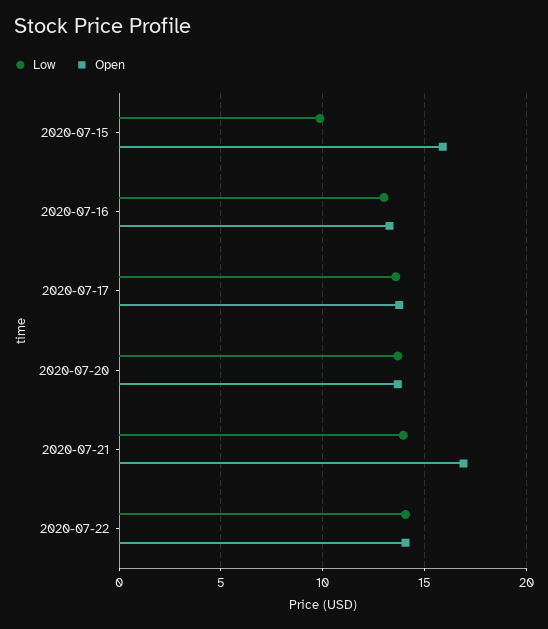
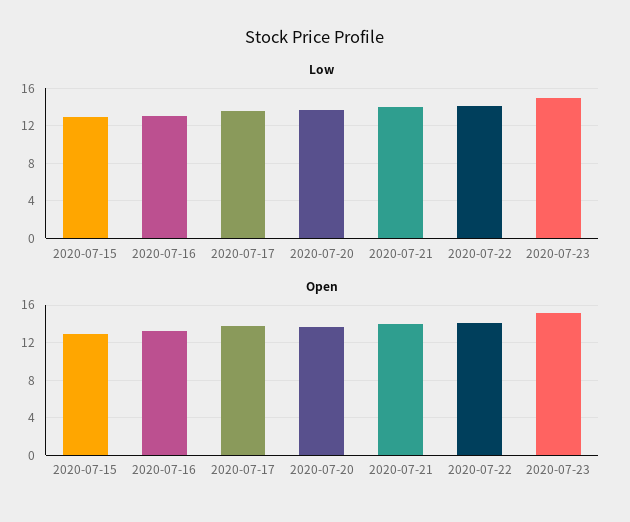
Low, 2020-07-15: 10 -> 13
Open, 2020-07-15: 16 -> 13
Open, 2020-07-21: 17 -> 14
Low, 2020-07-23: none -> 15
Open, 2020-07-23: none -> 15

